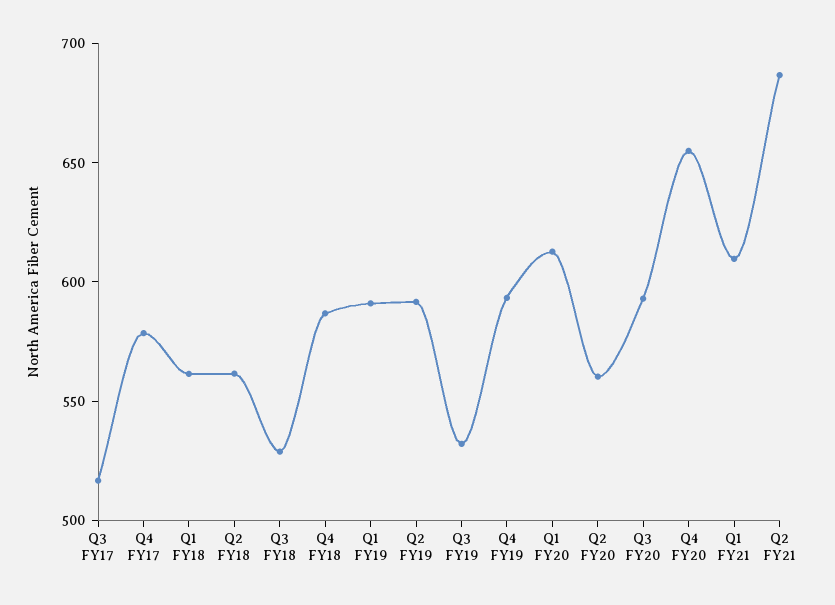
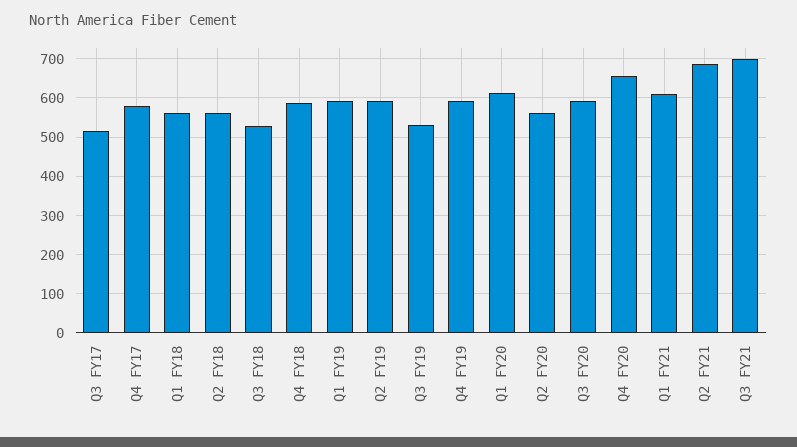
Q3 FY21: none -> 700

